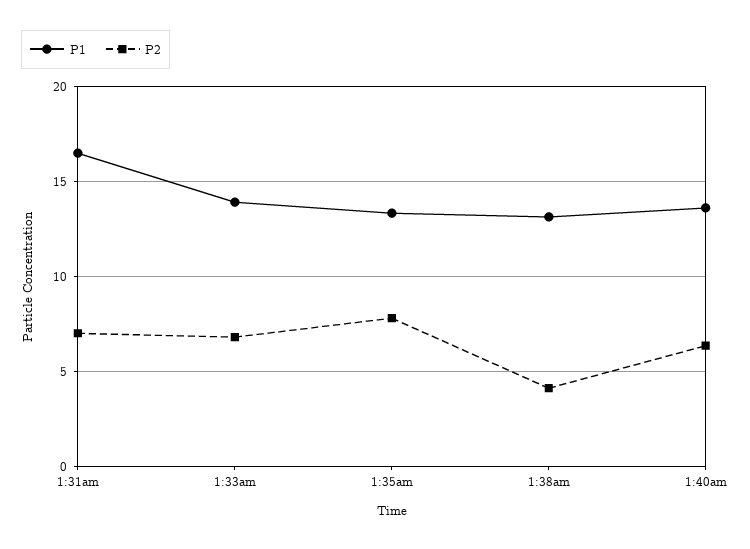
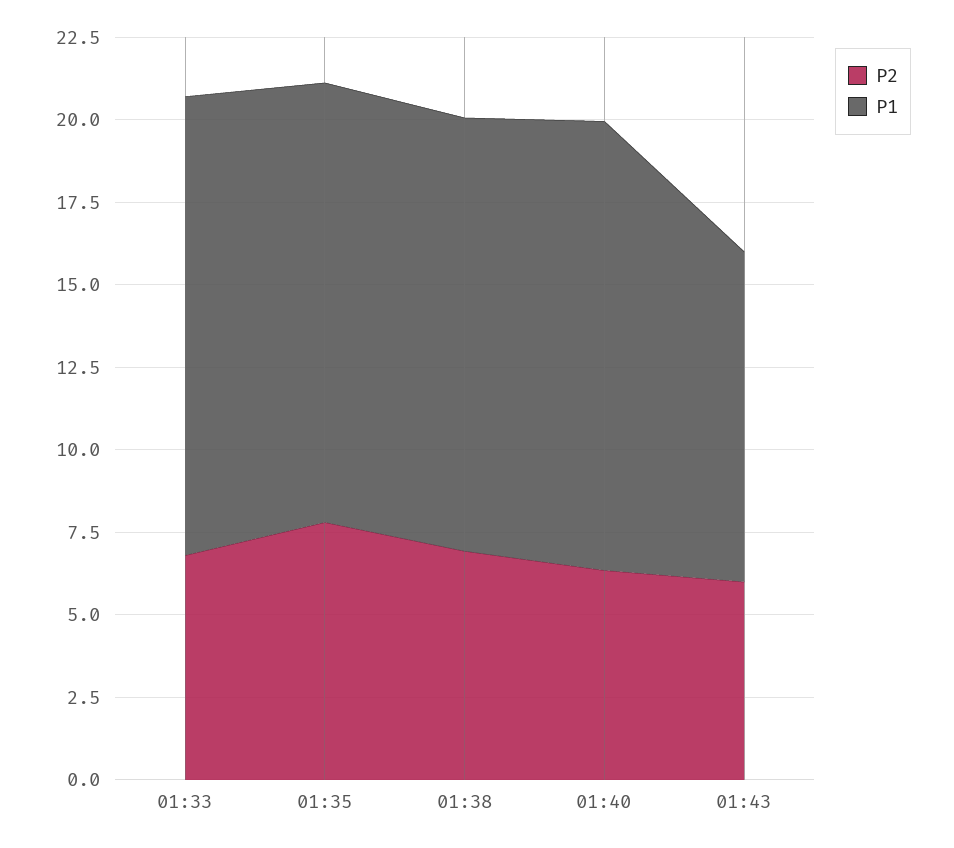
P1, 1:31am: 16.5 -> none
P2, 1:31am: 7 -> none
P2, 1:38am: 4 -> 7
P2, 01:43: none -> 6
P1, 01:43: none -> 10

